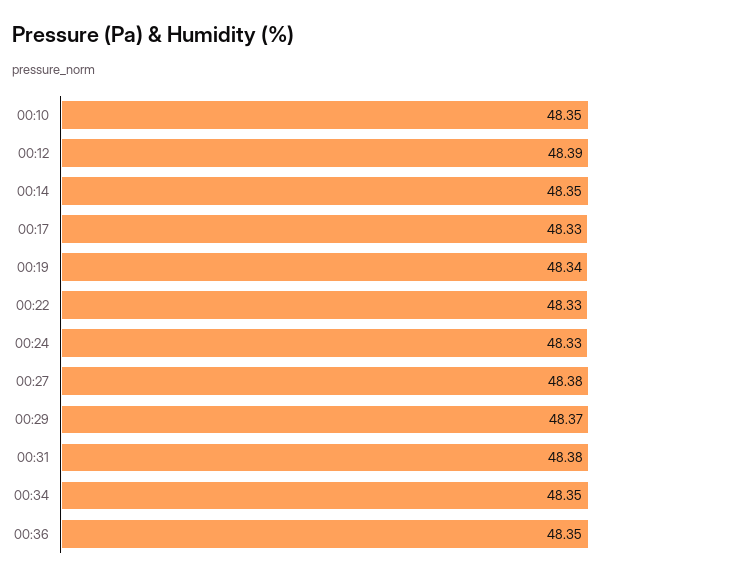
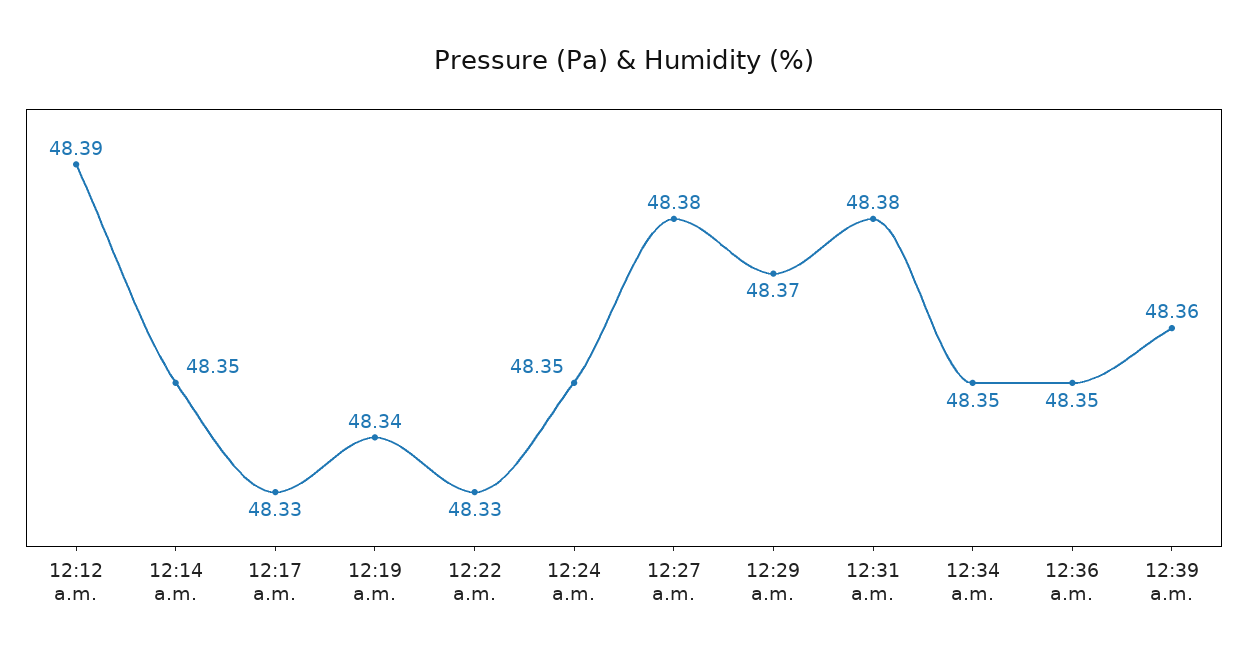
00:10: 48.35 -> none
00:24: 48.33 -> 48.35
12:39 a.m.: none -> 48.36

